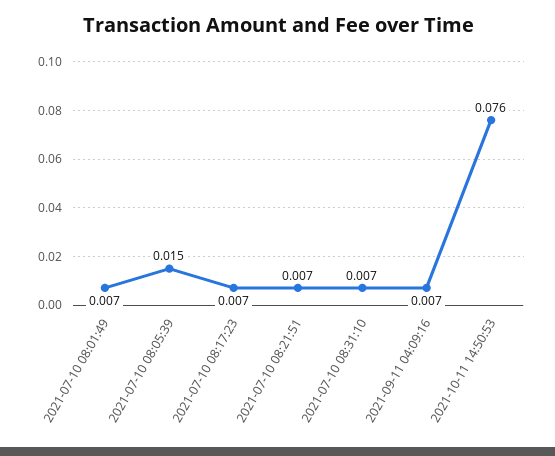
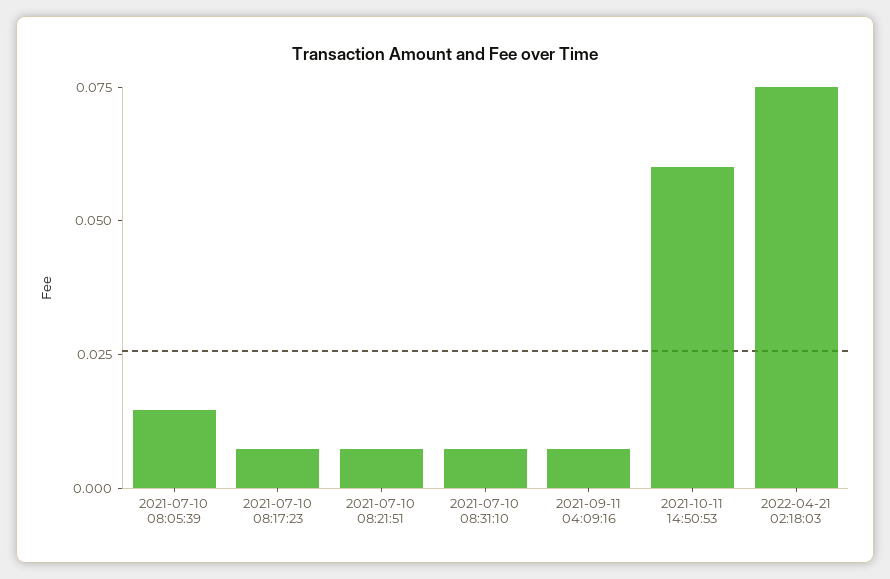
2021-07-10 08:01:49: 0.007 -> none
2021-10-11 14:50:53: 0.076 -> 0.06
2022-04-21 02:18:03: none -> 0.075

